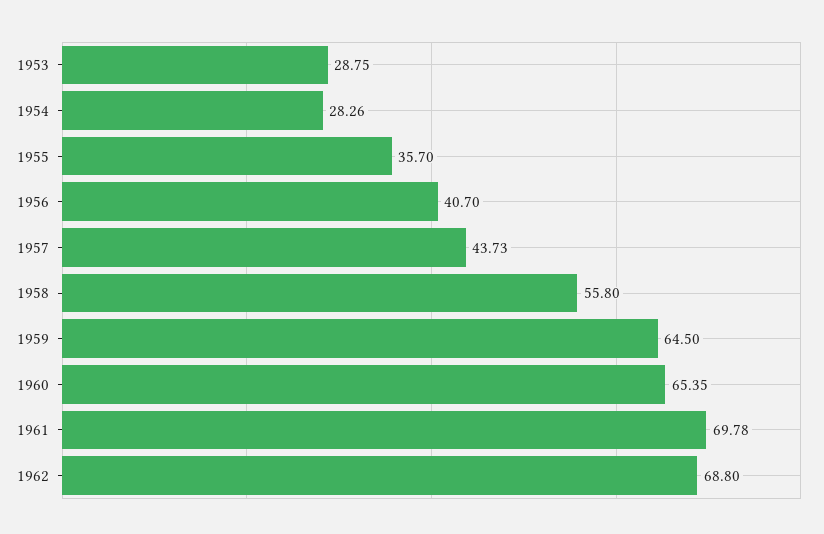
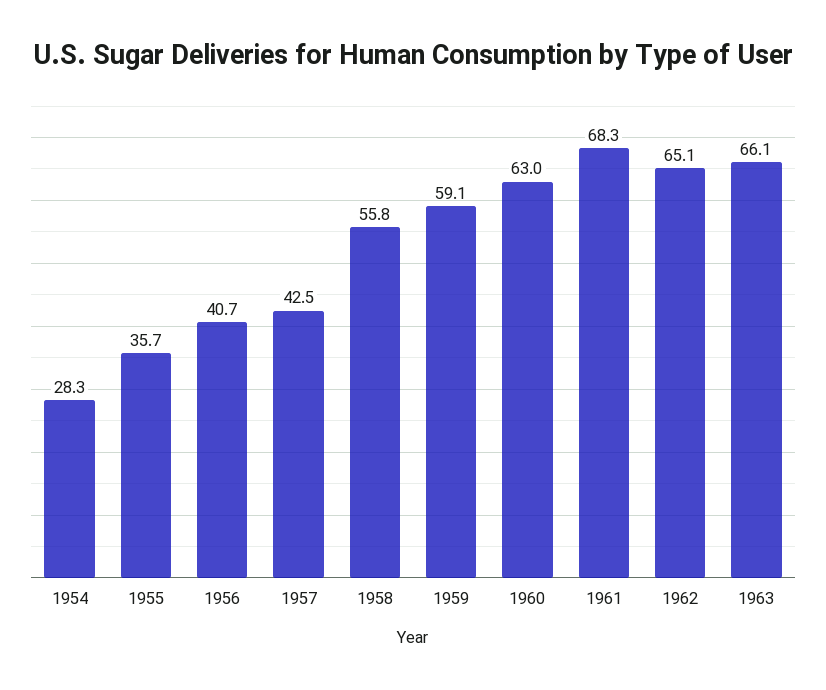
1953: 28.75 -> none
1957: 43.73 -> 42.5
1959: 64.5 -> 59.1
1960: 65.35 -> 63
1961: 69.78 -> 68.3
1962: 68.8 -> 65.1
1963: none -> 66.1

